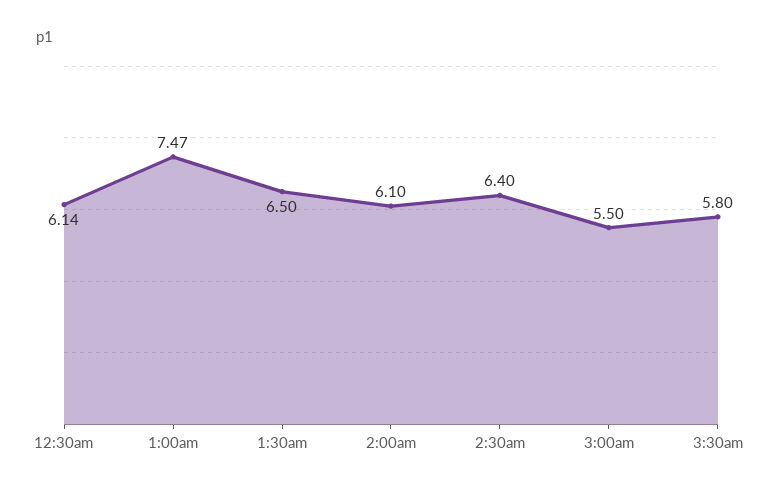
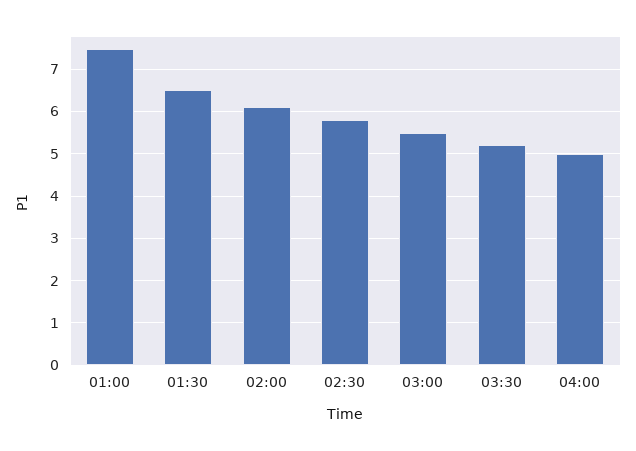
12:30am: 6.14 -> none
2:30am: 6.4 -> 5.8
3:30am: 5.8 -> 5.2
04:00: none -> 5

